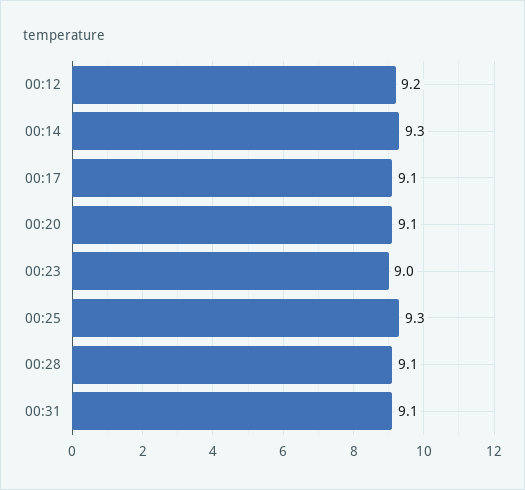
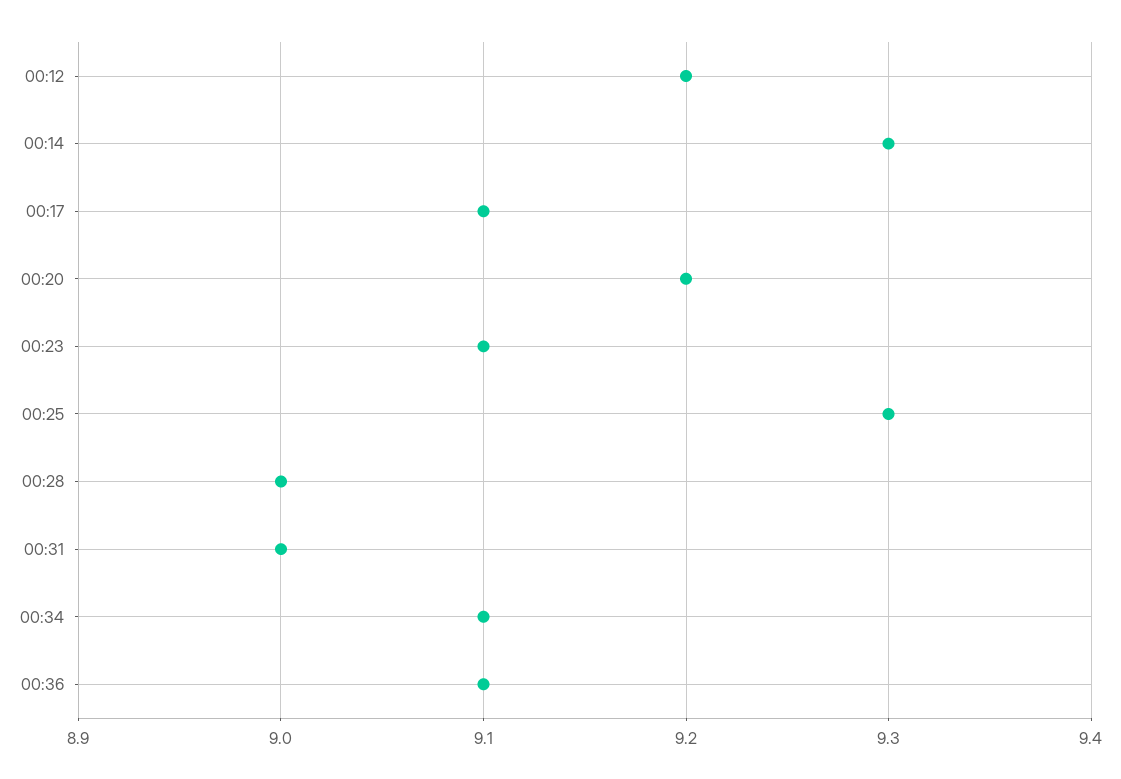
00:20: 9.1 -> 9.2
00:23: 9 -> 9.1
00:28: 9.1 -> 9
00:31: 9.1 -> 9
00:34: none -> 9.1
00:36: none -> 9.1

